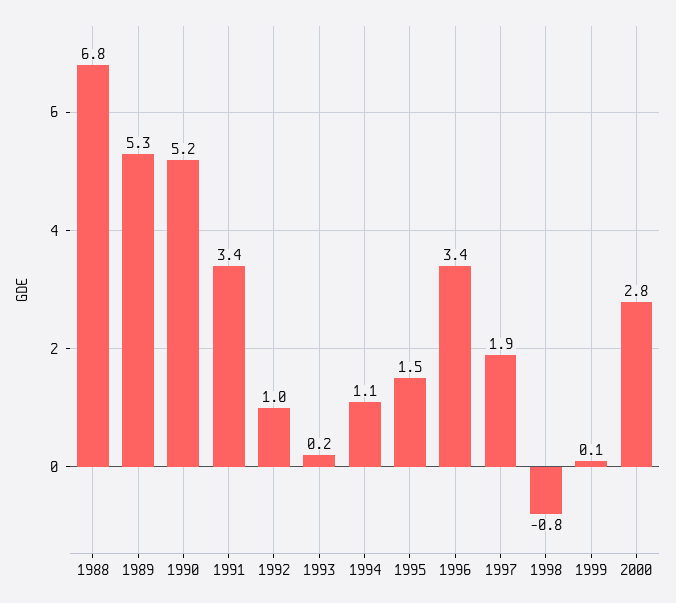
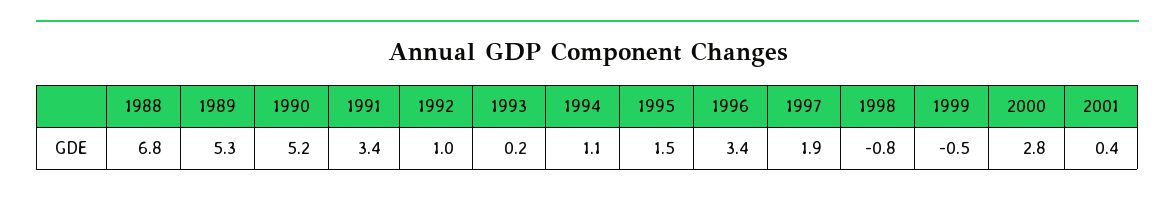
1999: 0.1 -> -0.5
2001: none -> 0.4

